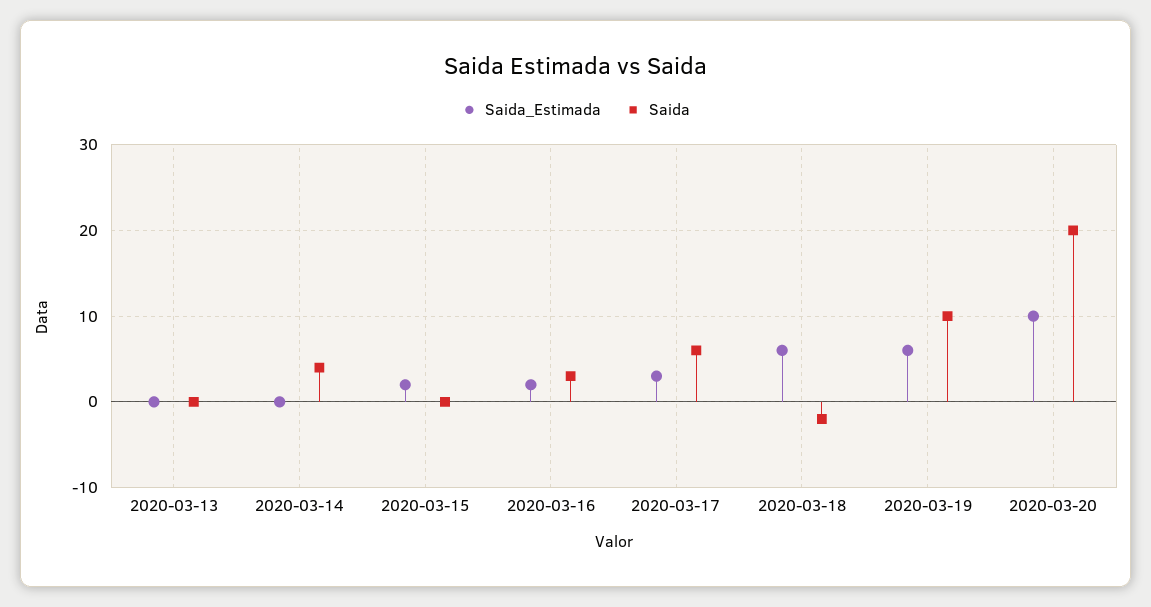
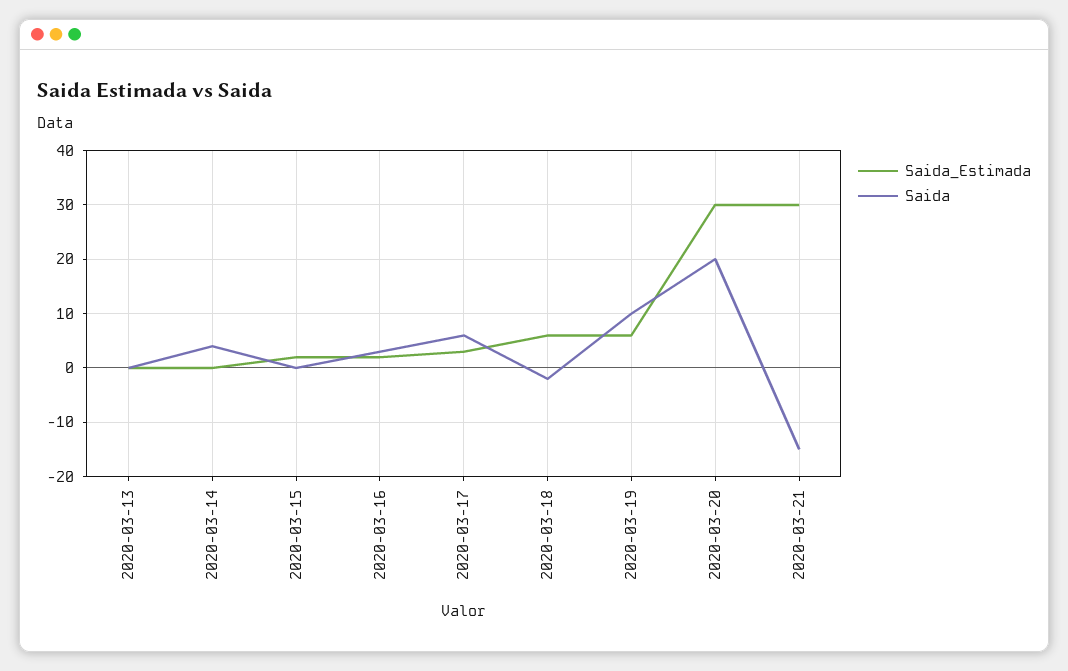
Saida_Estimada, 2020-03-20: 10 -> 30
Saida_Estimada, 2020-03-21: none -> 30
Saida, 2020-03-21: none -> -15

